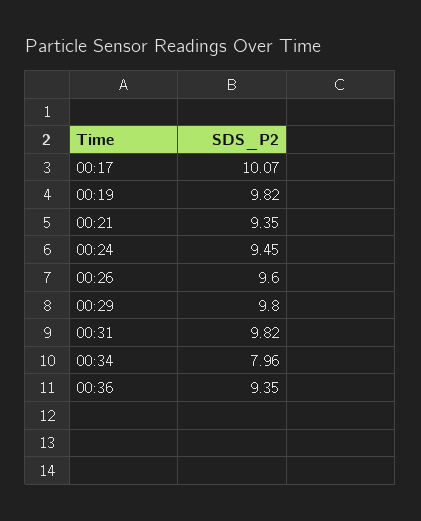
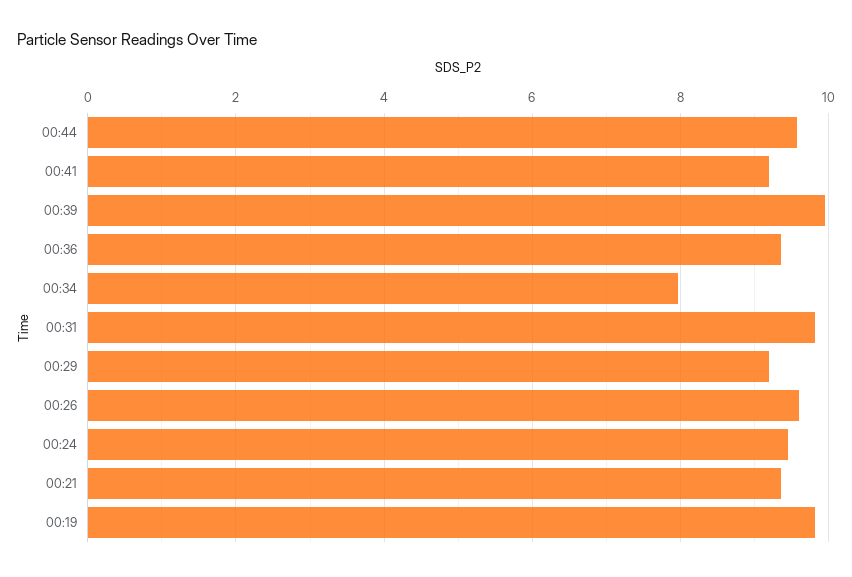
00:17: 10.07 -> none
00:29: 9.8 -> 9.2
00:44: none -> 9.6
00:41: none -> 9.2
00:39: none -> 10

